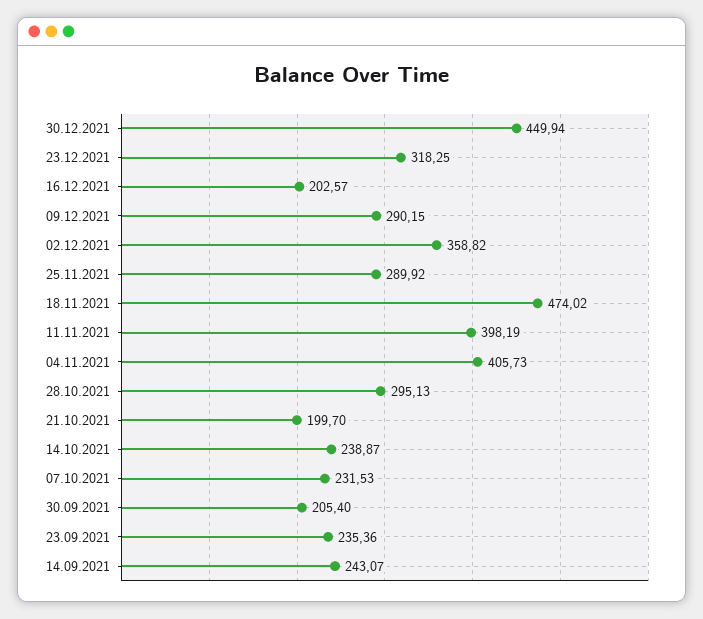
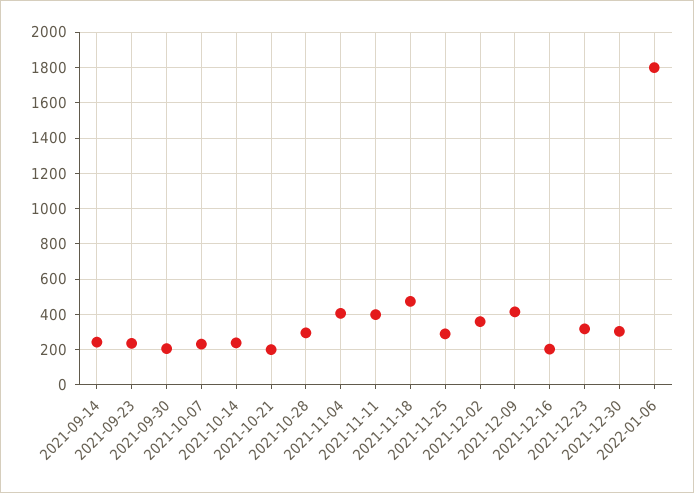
30.12.2021: 449.94 -> 300
09.12.2021: 290.15 -> 400
2022-01-06: none -> 1800

